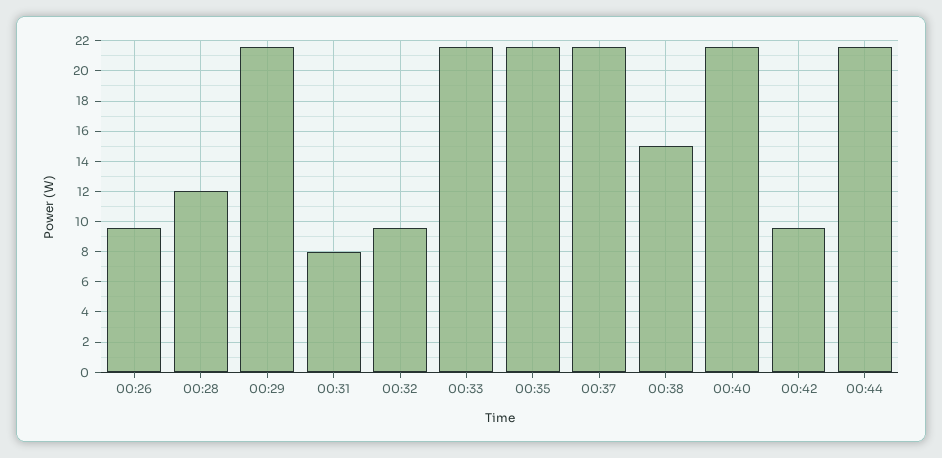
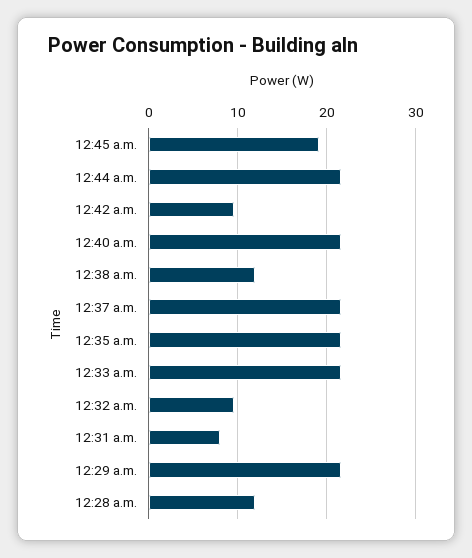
00:26: 9.5 -> none
00:38: 15 -> 12
12:45 a.m.: none -> 19

